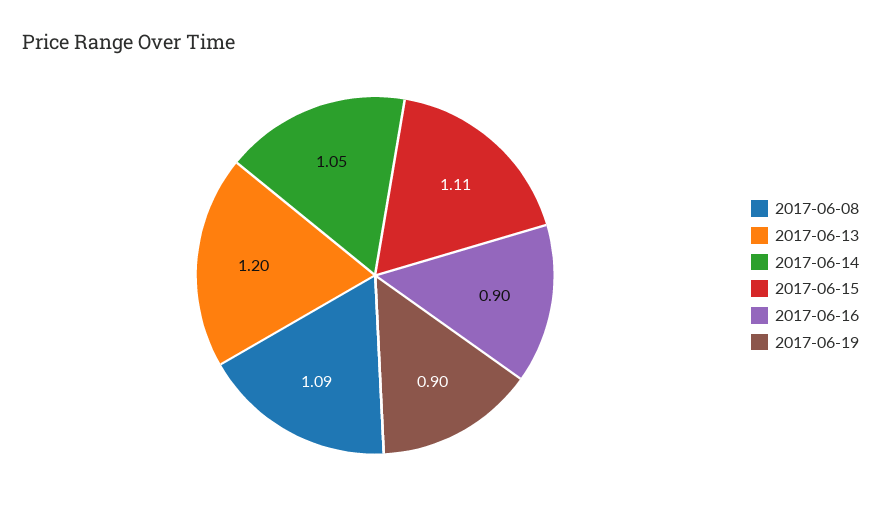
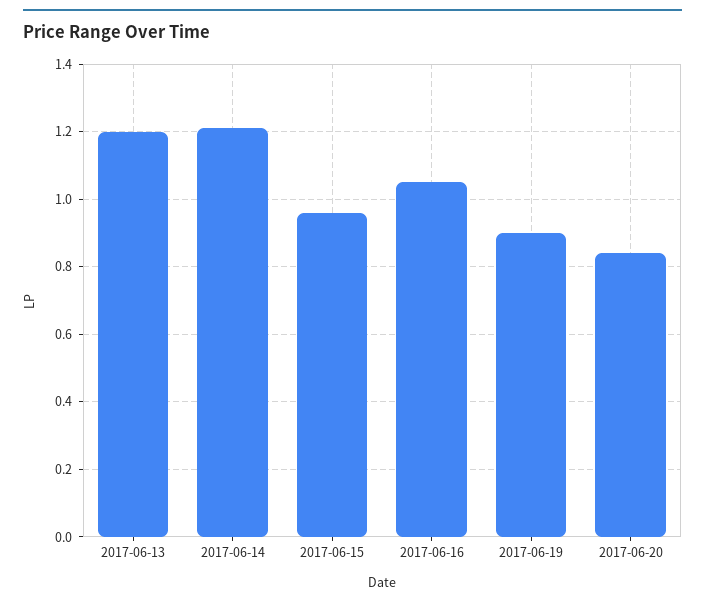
2017-06-08: 1.09 -> none
2017-06-14: 1.05 -> 1.2
2017-06-15: 1.11 -> 0.95
2017-06-16: 0.9 -> 1.05
2017-06-20: none -> 0.85

